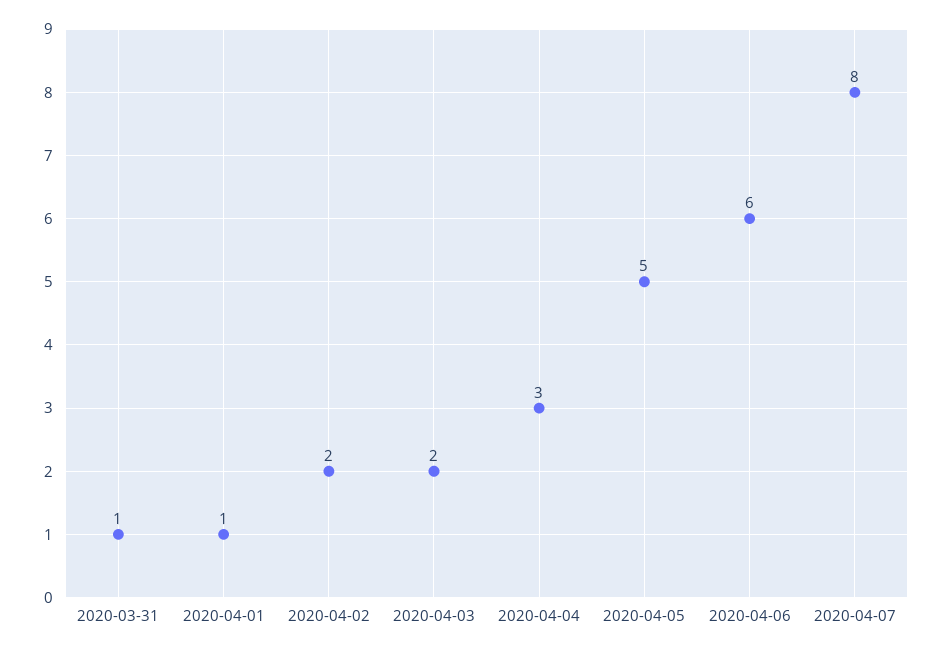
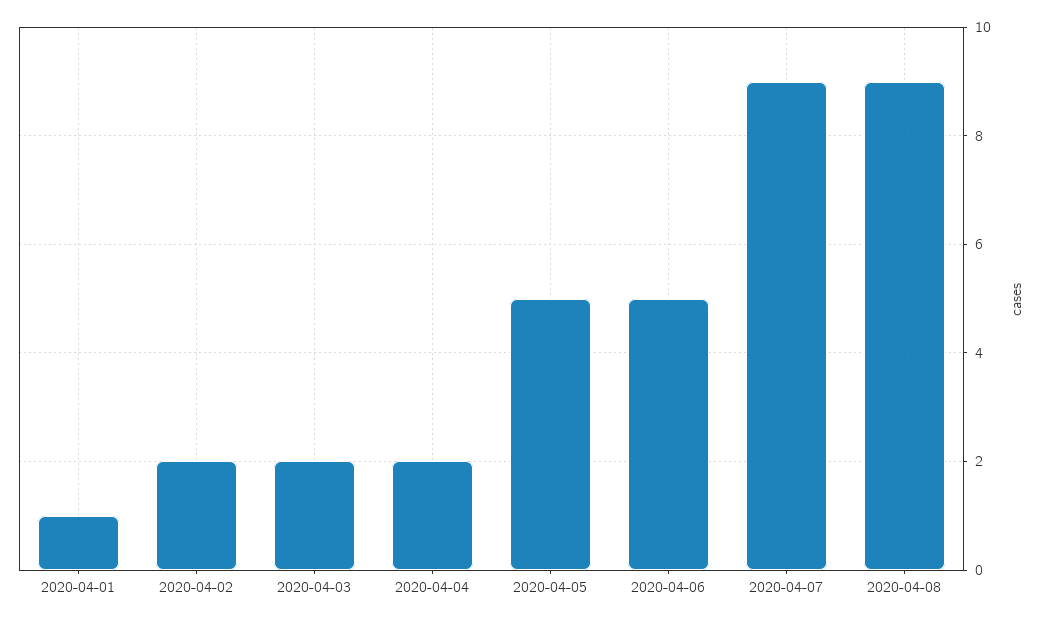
2020-03-31: 1 -> none
2020-04-04: 3 -> 2
2020-04-06: 6 -> 5
2020-04-07: 8 -> 9
2020-04-08: none -> 9

